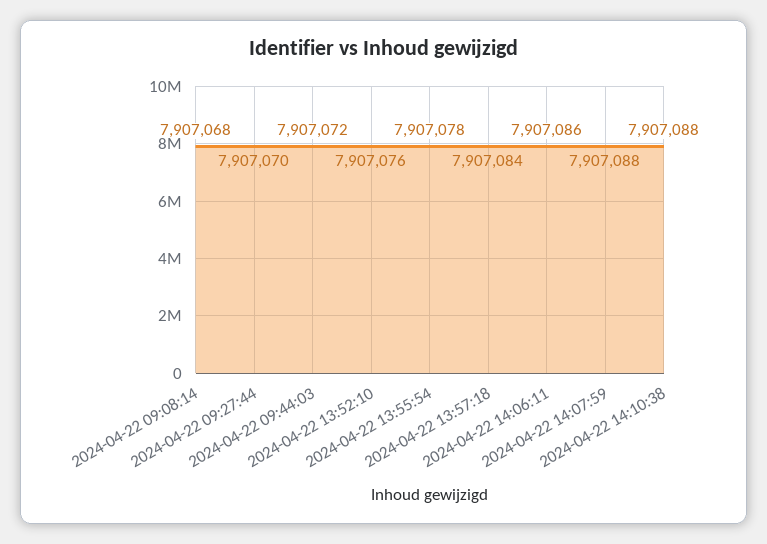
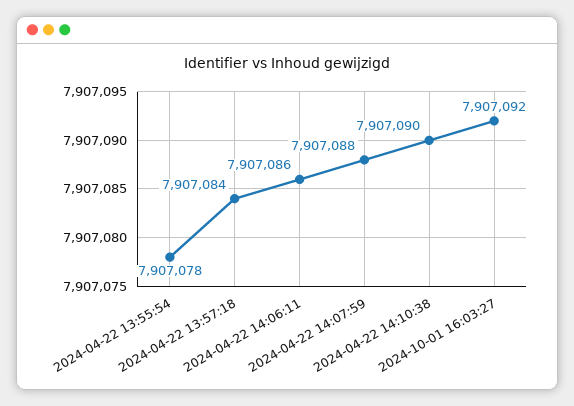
2024-04-22 09:08:14: 7907068 -> none
2024-04-22 09:27:44: 7907070 -> none
2024-04-22 09:44:03: 7907072 -> none
2024-04-22 13:52:10: 7907076 -> none
2024-04-22 14:10:38: 7907088 -> 7907090
2024-10-01 16:03:27: none -> 7907092

